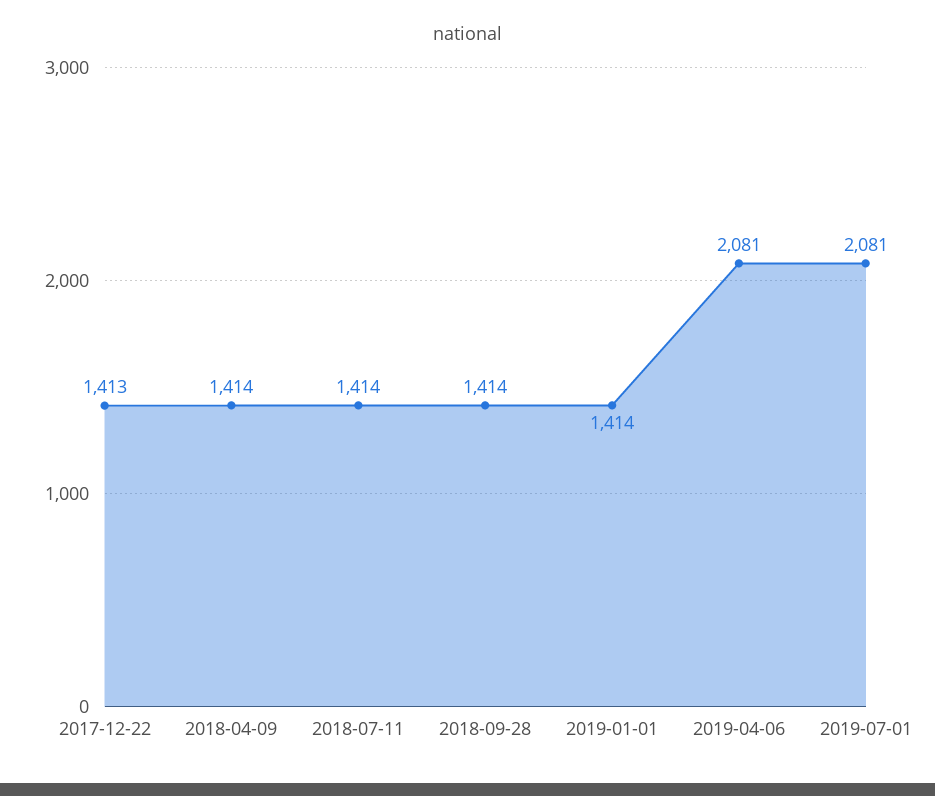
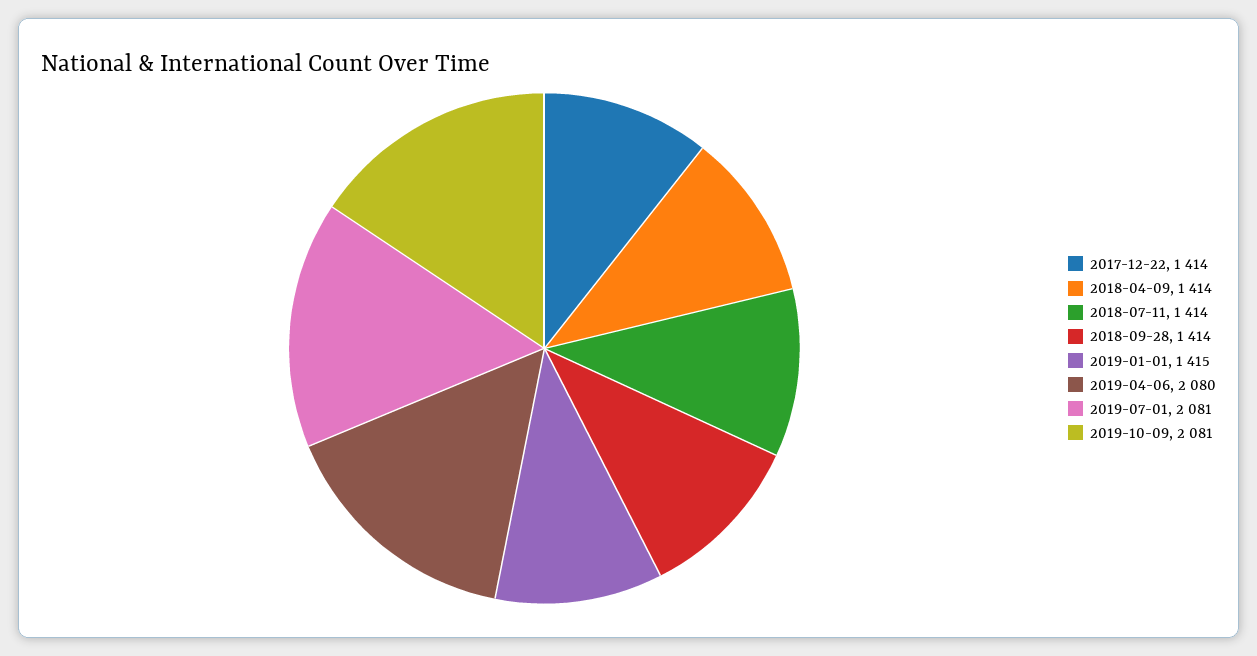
2017-12-22: 1413 -> 1414
2019-01-01: 1414 -> 1415
2019-04-06: 2081 -> 2080
2019-10-09: none -> 2081

